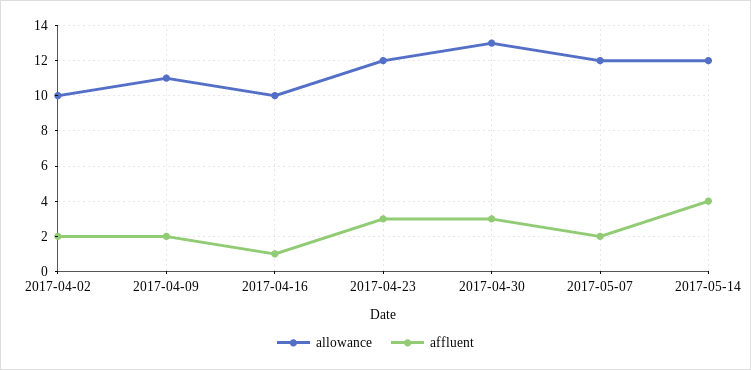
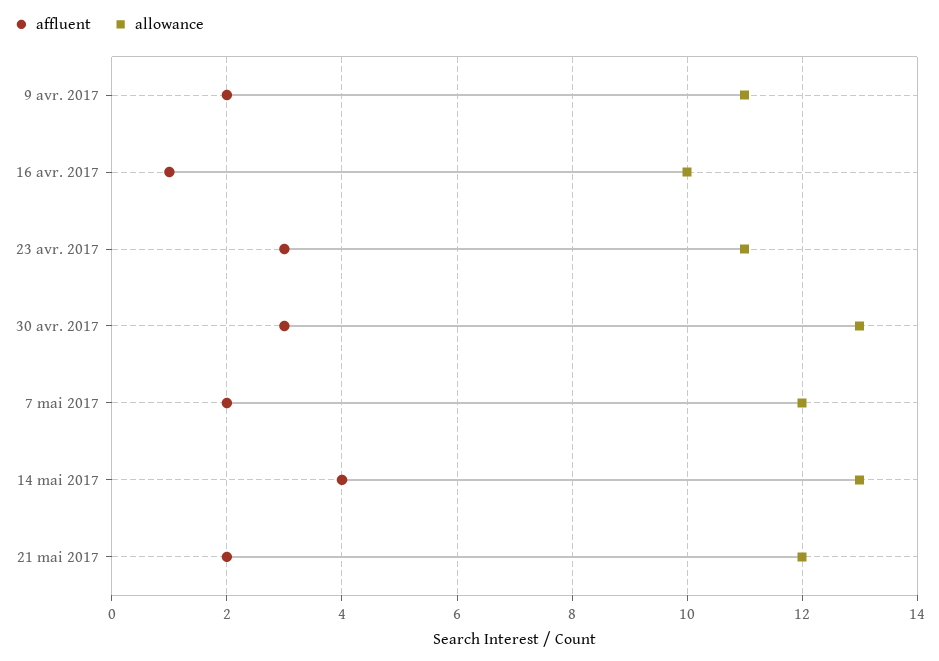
allowance, 2017-04-02: 10 -> none
affluent, 2017-04-02: 2 -> none
allowance, 2017-04-23: 12 -> 11
allowance, 2017-05-14: 12 -> 13
affluent, 21 mai 2017: none -> 2
allowance, 21 mai 2017: none -> 12

